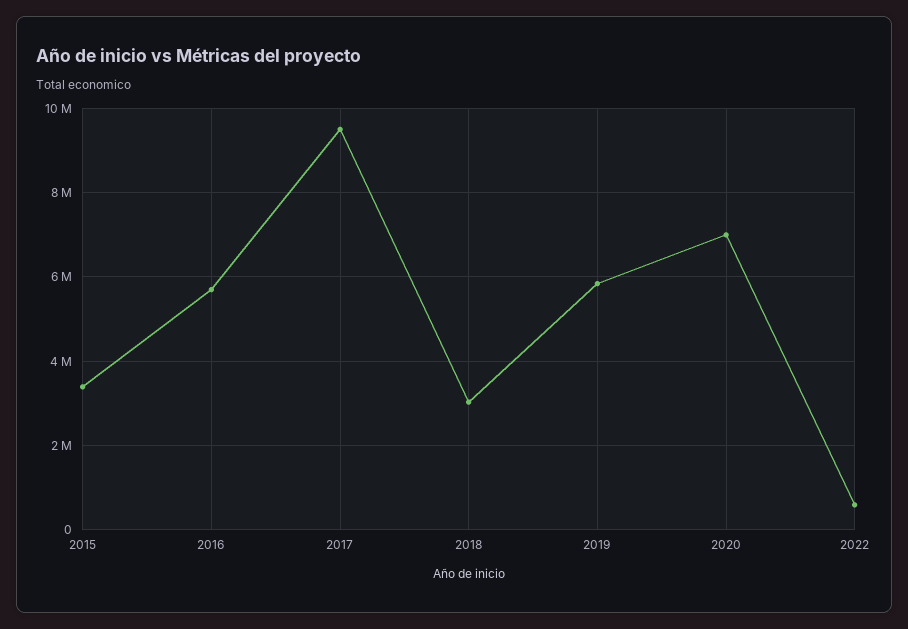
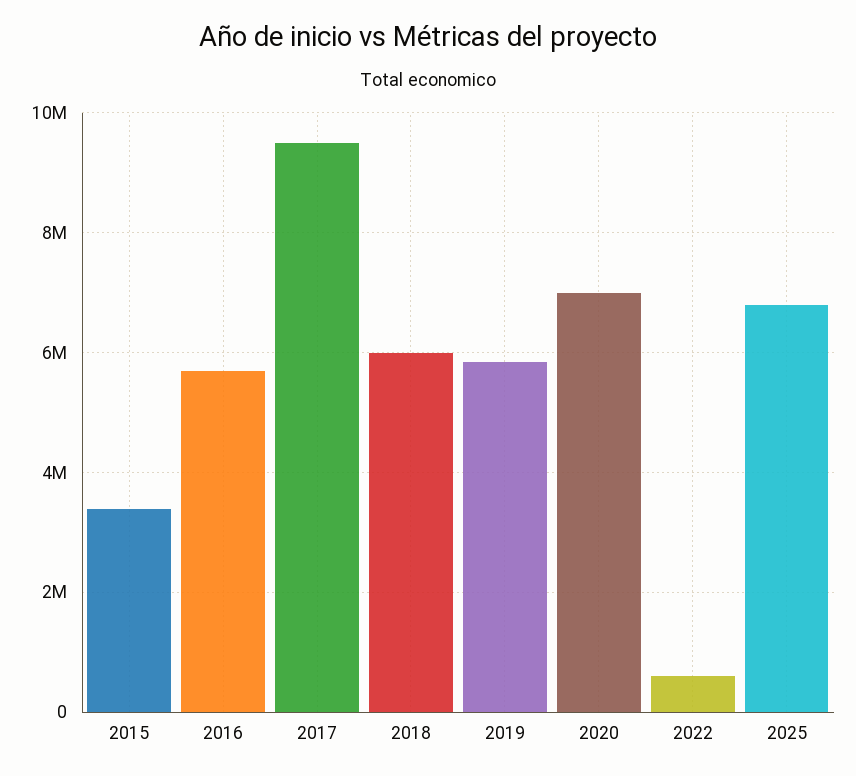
2018: 3000000 -> 6000000
2025: none -> 6800000

